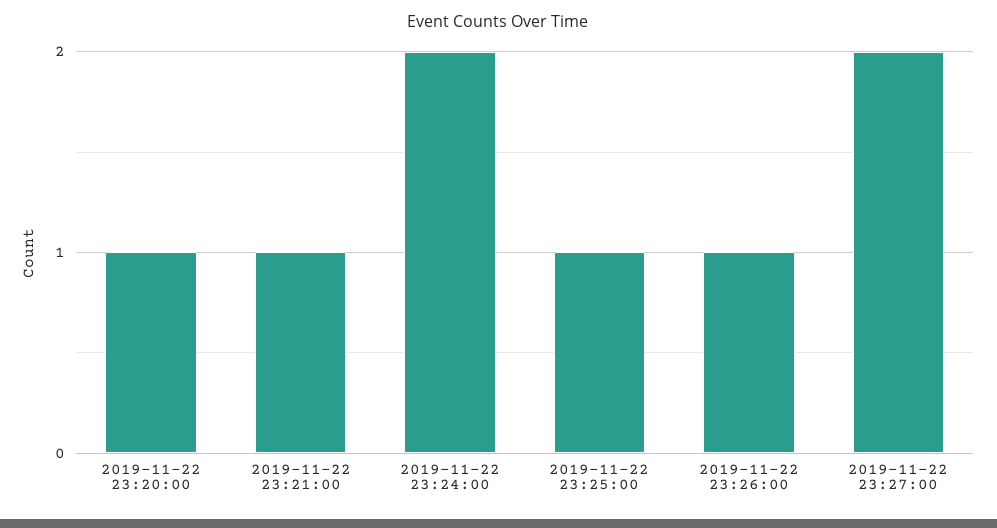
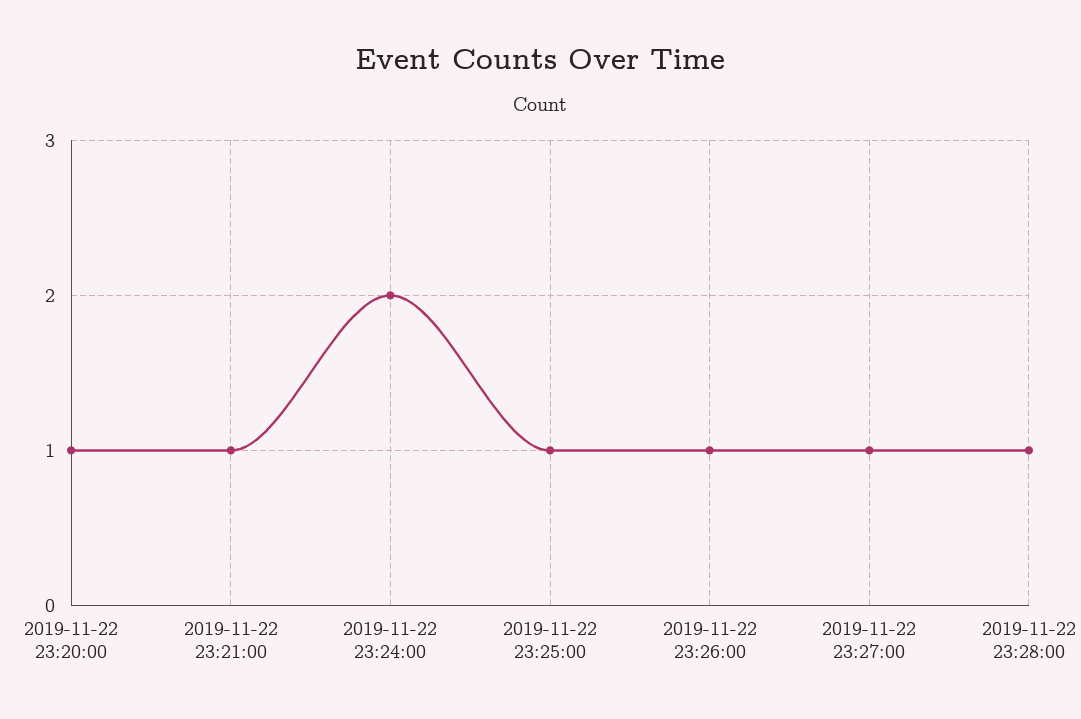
2019-11-22 23:27:00: 2 -> 1
2019-11-22 23:28:00: none -> 1

